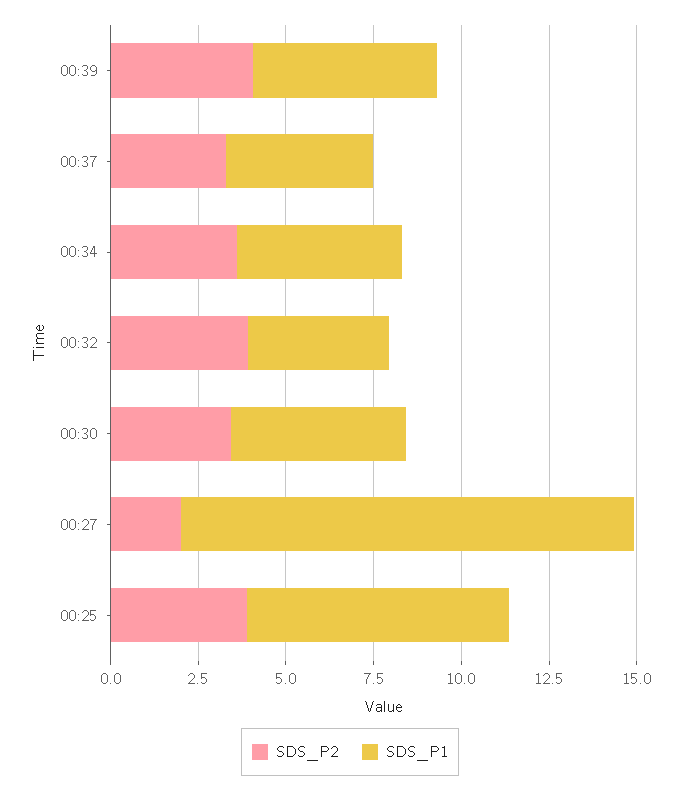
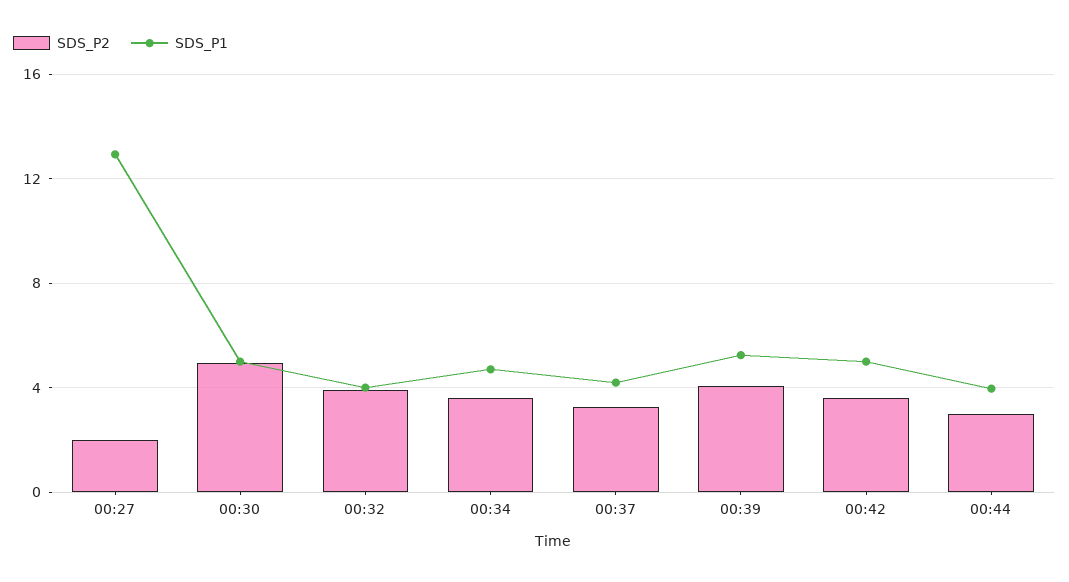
SDS_P2, 00:30: 3.5 -> 5
SDS_P2, 00:25: 4 -> none
SDS_P1, 00:25: 7.5 -> none
SDS_P2, 00:42: none -> 3.5
SDS_P1, 00:42: none -> 5
SDS_P2, 00:44: none -> 3
SDS_P1, 00:44: none -> 4

